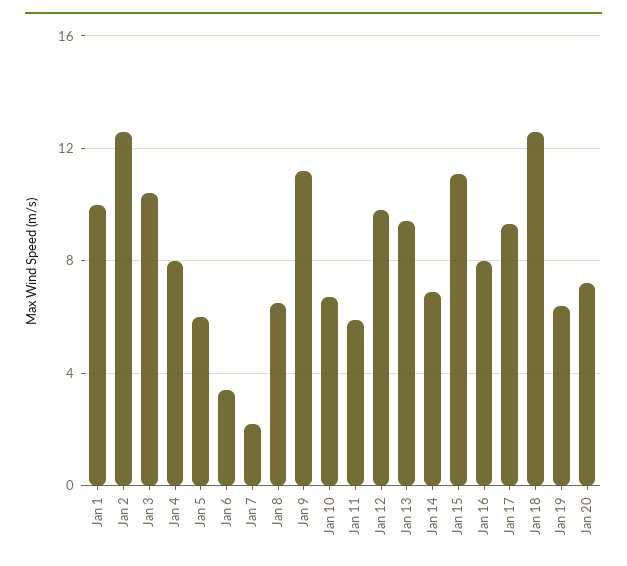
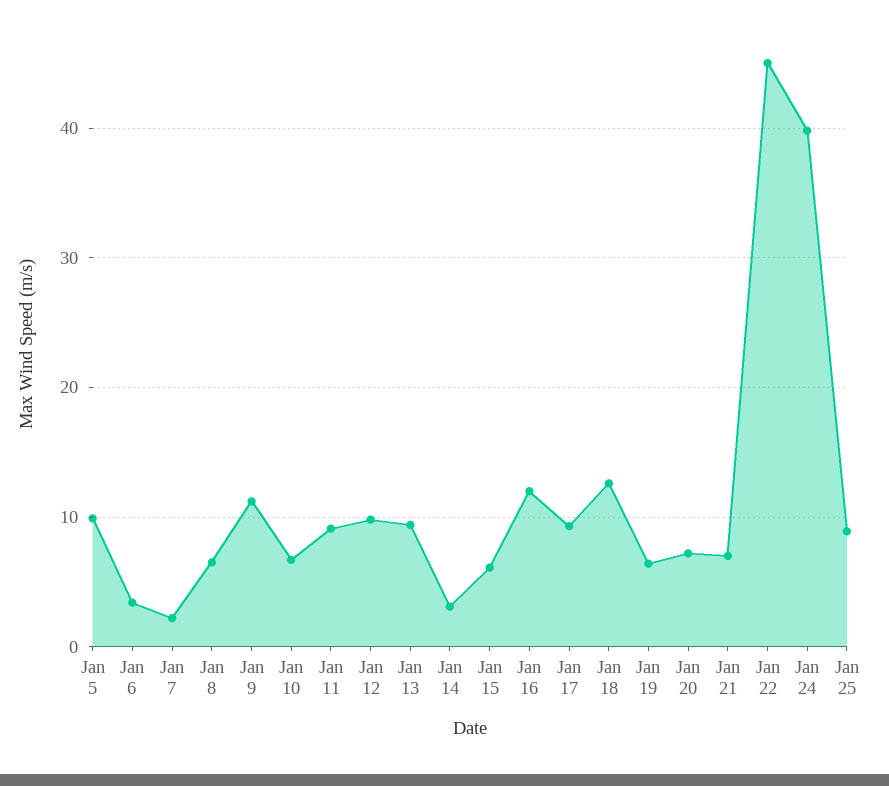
Jan 1: 10 -> none
Jan 2: 12.5 -> none
Jan 3: 10.5 -> none
Jan 4: 8 -> none
Jan 5: 6 -> 10
Jan 11: 6 -> 9
Jan 14: 7 -> 3
Jan 15: 11 -> 6
Jan 16: 8 -> 12
Jan 21: none -> 7
Jan 22: none -> 45
Jan 24: none -> 40
Jan 25: none -> 9

